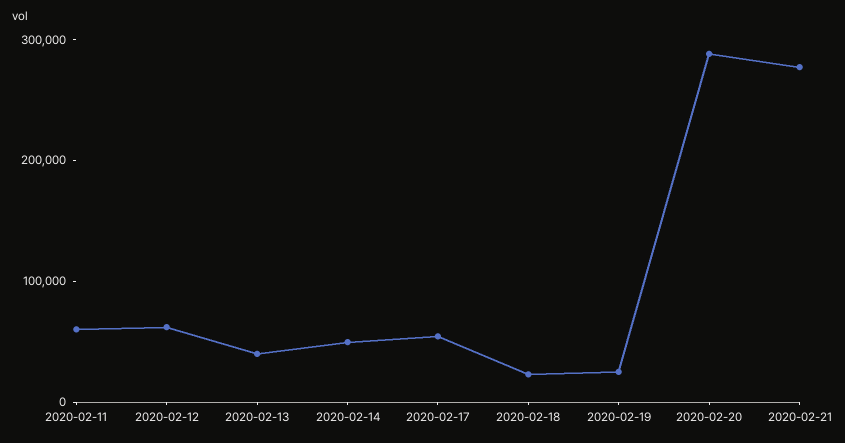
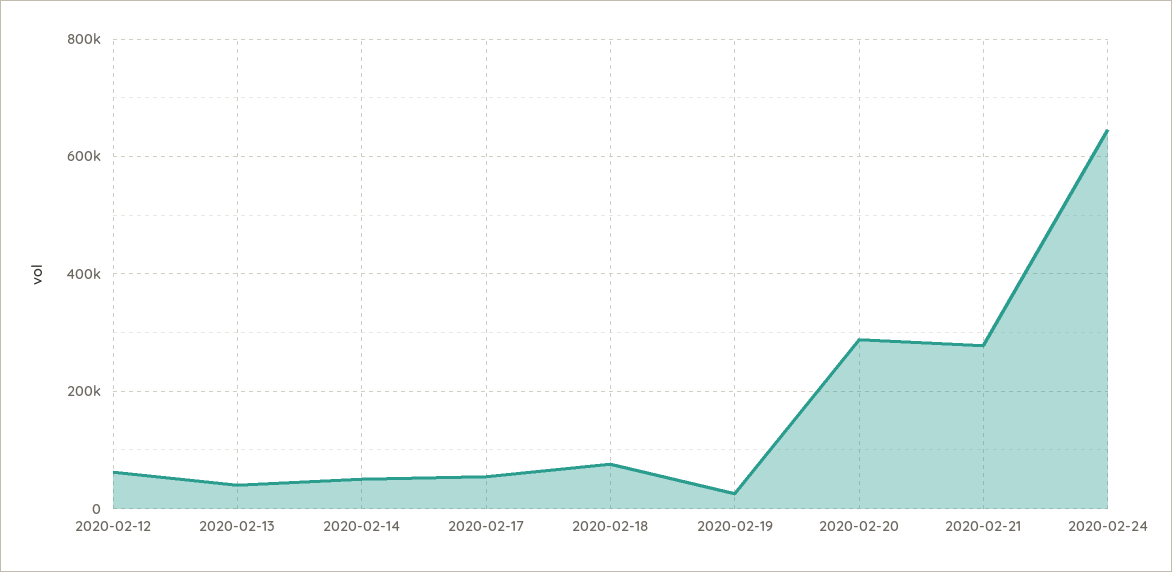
2020-02-11: 60000 -> none
2020-02-18: 20000 -> 80000
2020-02-24: none -> 640000

